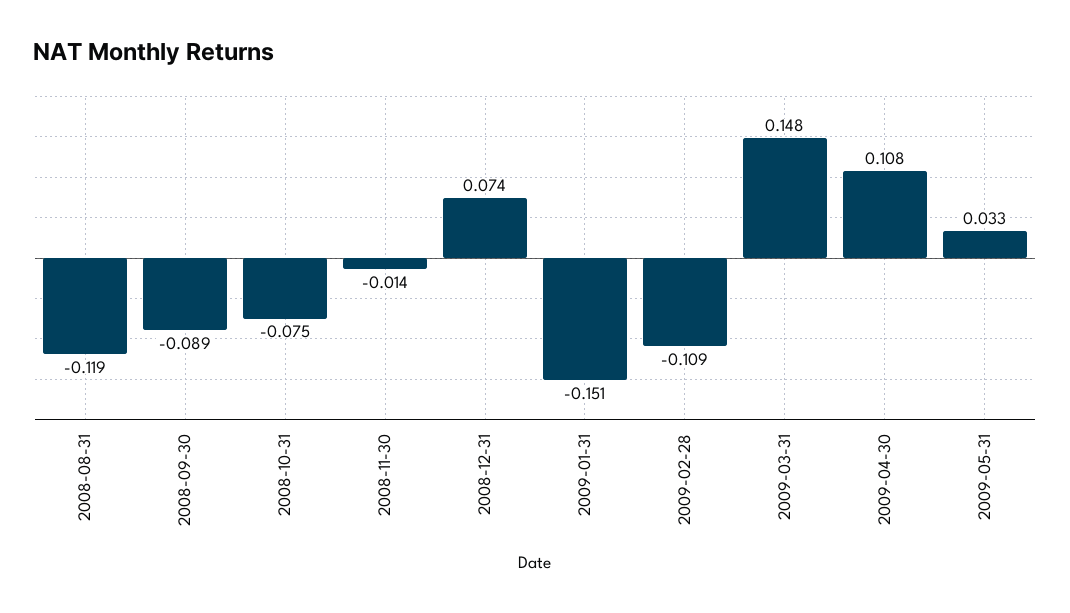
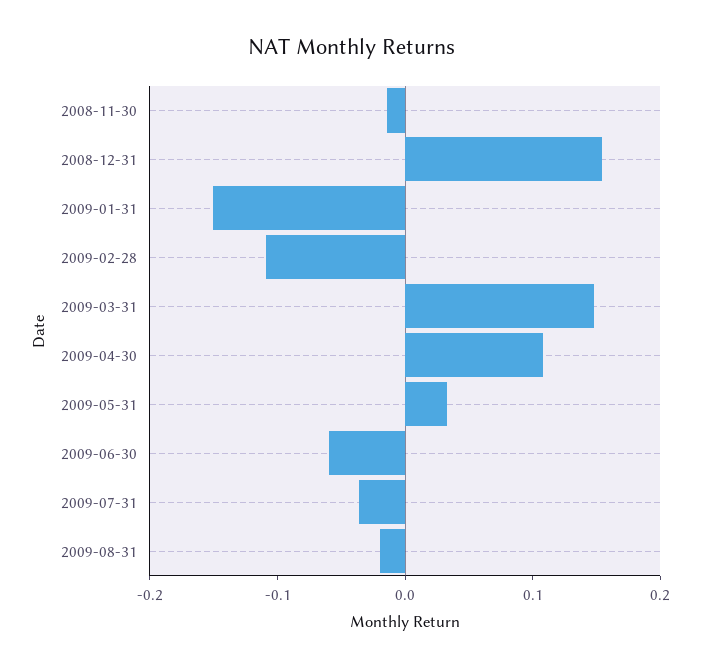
2008-08-31: -0.119 -> none
2008-09-30: -0.089 -> none
2008-10-31: -0.075 -> none
2008-12-31: 0.074 -> 0.16
2009-06-30: none -> -0.06
2009-07-31: none -> -0.04
2009-08-31: none -> -0.02

